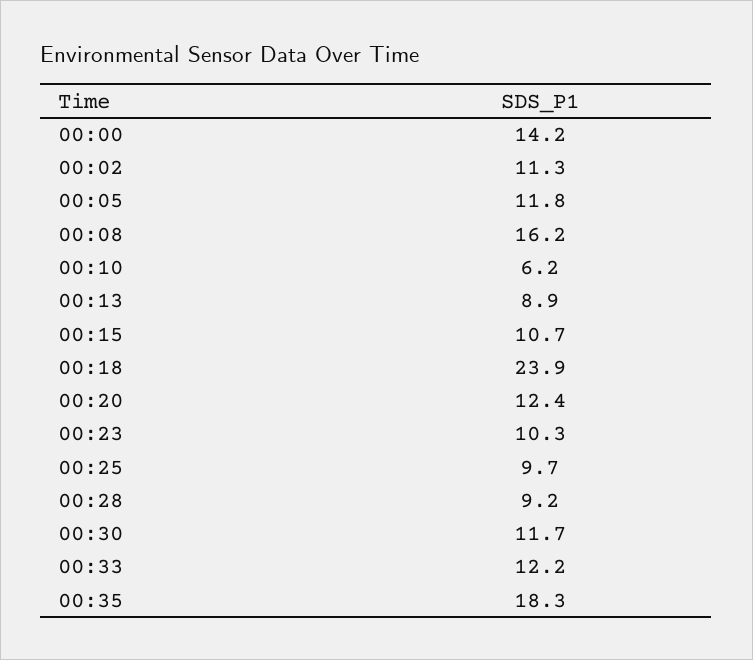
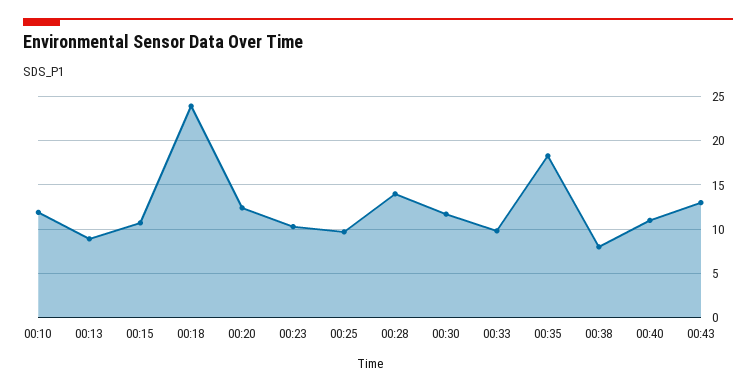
00:00: 14.2 -> none
00:02: 11.3 -> none
00:05: 11.8 -> none
00:08: 16.2 -> none
00:10: 6.2 -> 12
00:28: 9.2 -> 14
00:33: 12.2 -> 10
00:38: none -> 8
00:40: none -> 11
00:43: none -> 13

